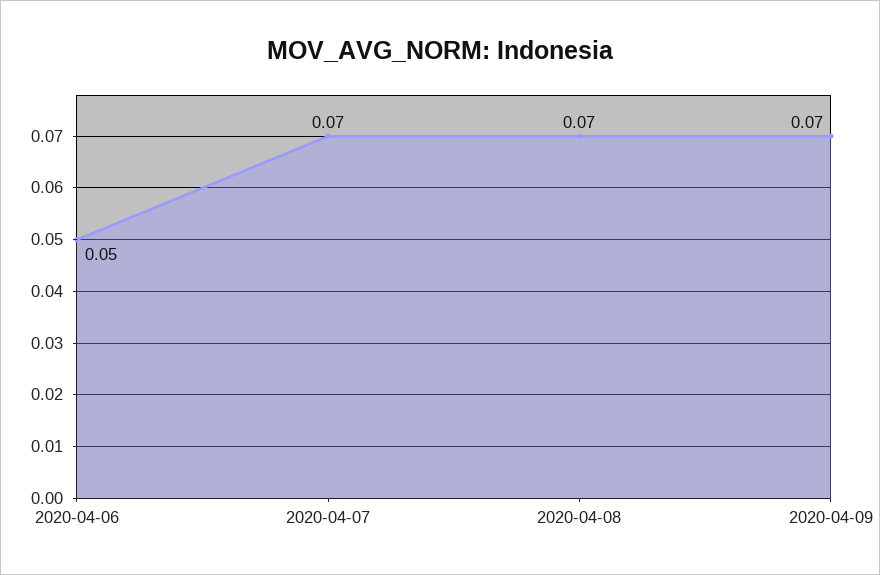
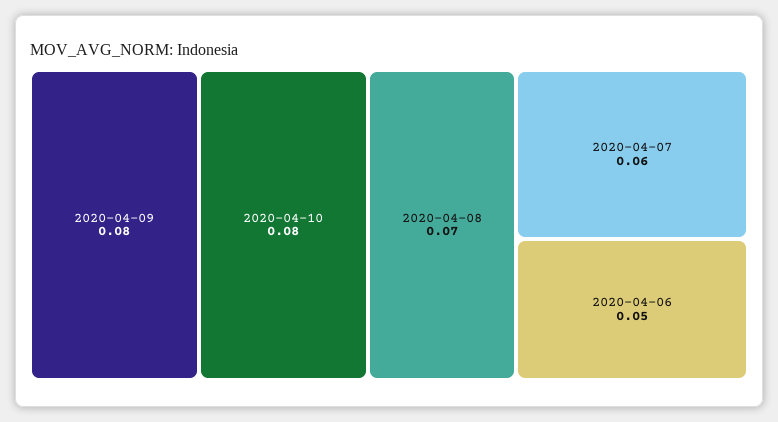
2020-04-07: 0.07 -> 0.06
2020-04-09: 0.07 -> 0.08
2020-04-10: none -> 0.08

